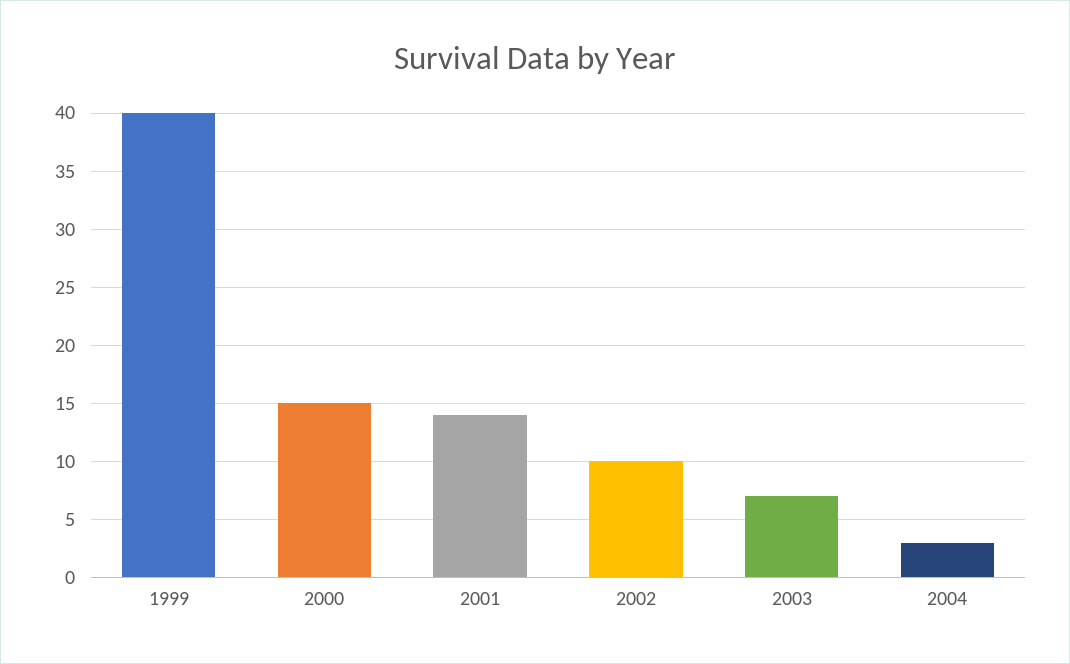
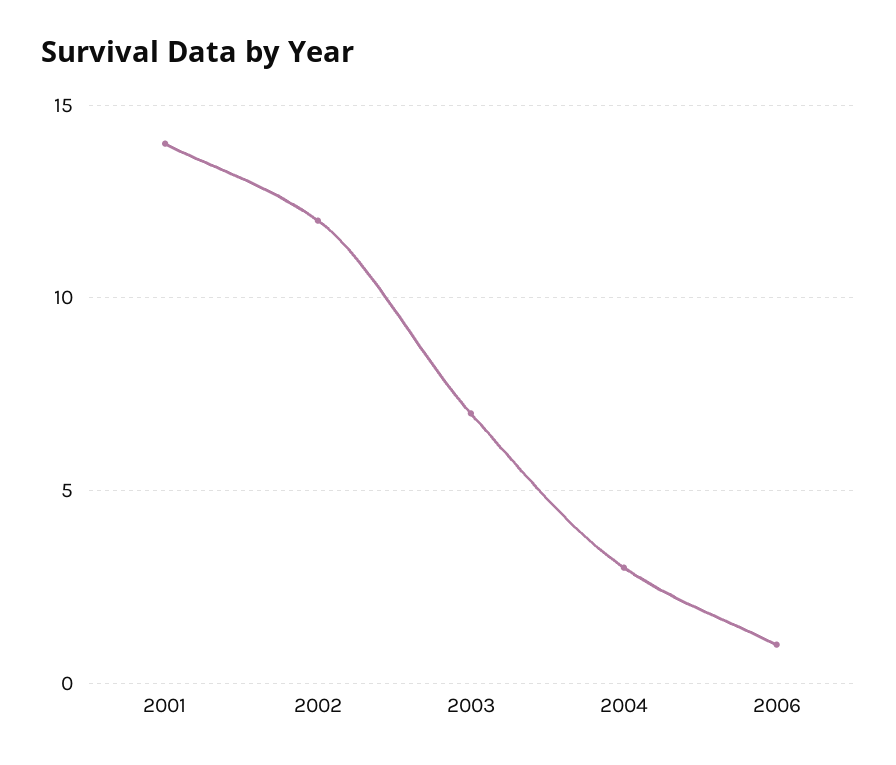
1999: 40 -> none
2000: 15 -> none
2002: 10 -> 12
2006: none -> 1

